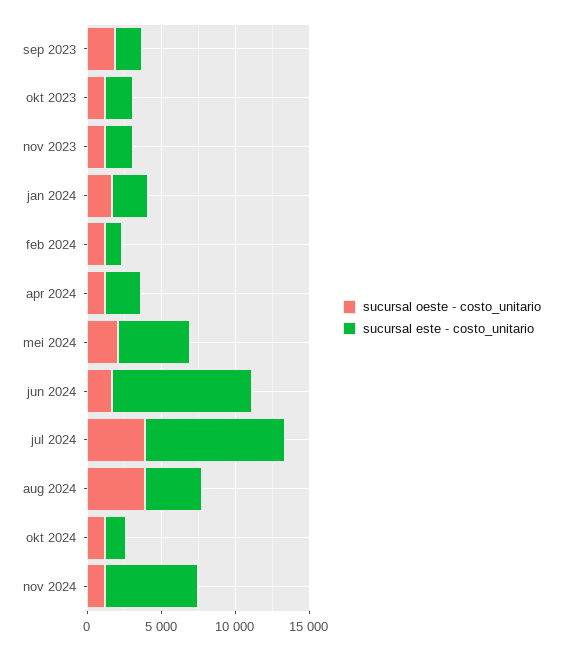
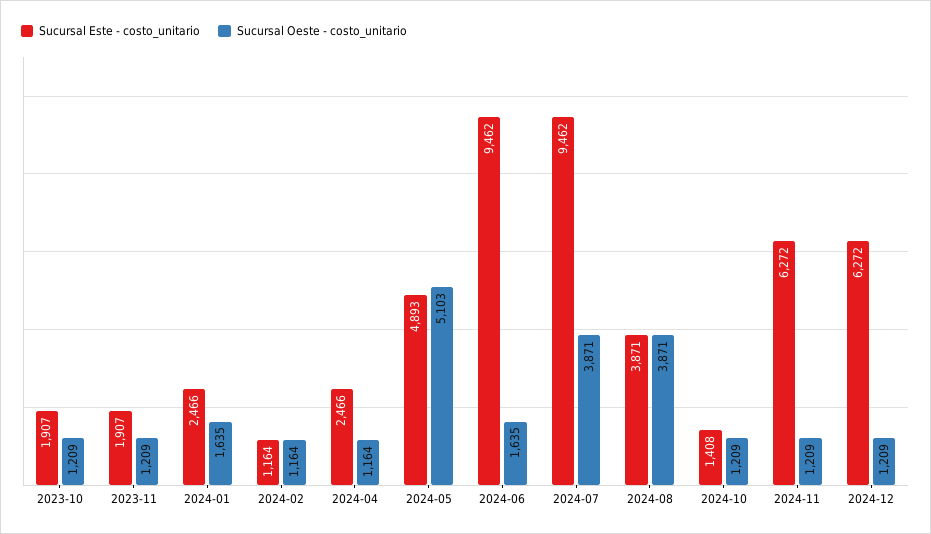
sucursal oeste - costo_unitario, sep 2023: 2000 -> none
sucursal este - costo_unitario, sep 2023: 2000 -> none
sucursal oeste - costo_unitario, mei 2024: 2000 -> 5103
sucursal este - costo_unitario, 2024-12: none -> 6272
sucursal oeste - costo_unitario, 2024-12: none -> 1209

